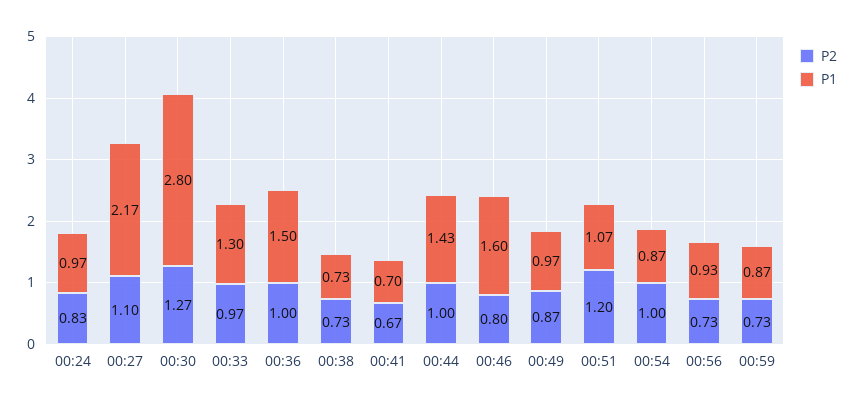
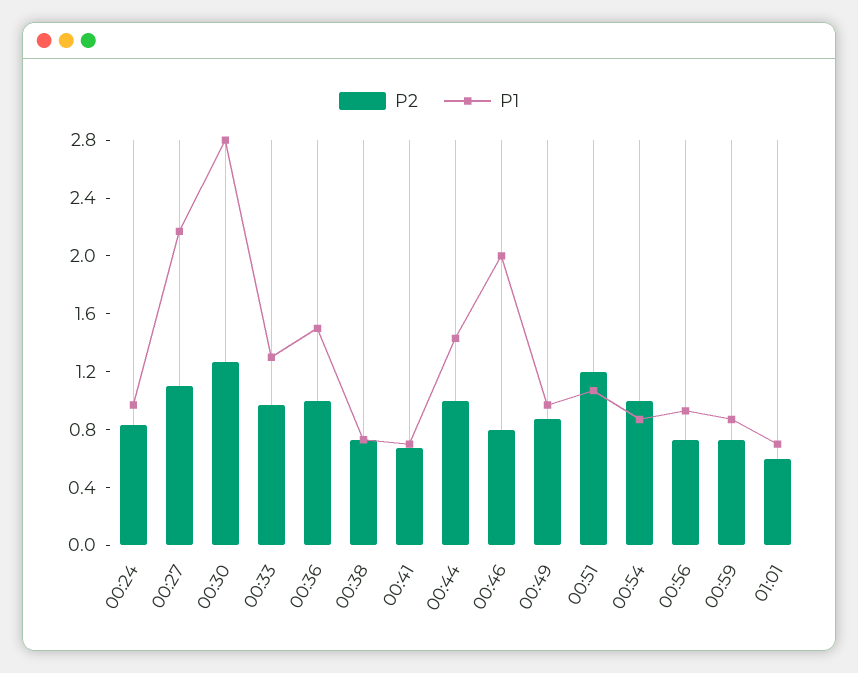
P1, 00:46: 1.6 -> 2
P2, 01:01: none -> 0.6
P1, 01:01: none -> 0.7

